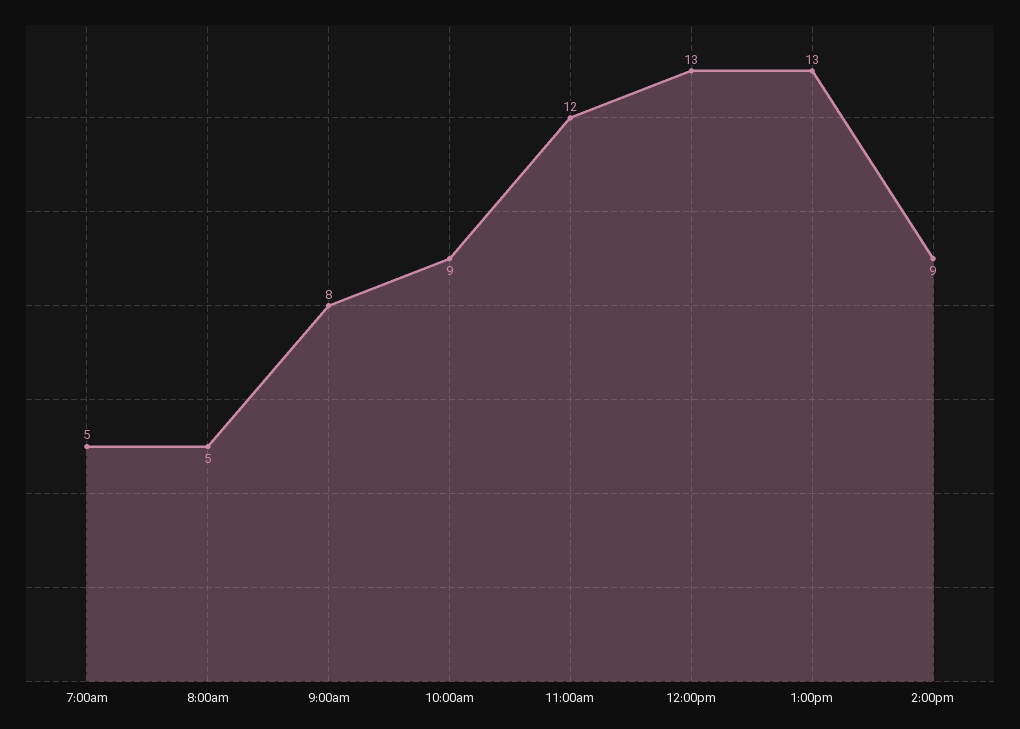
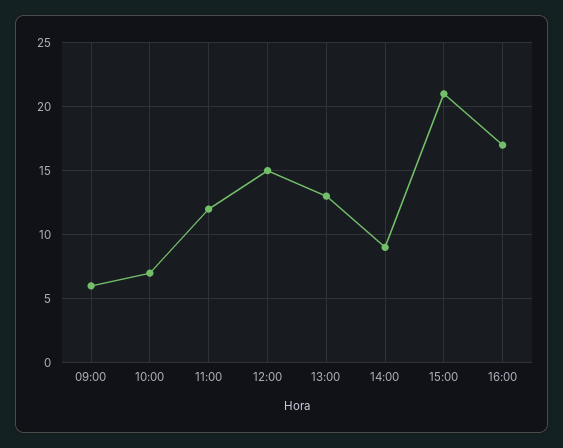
7:00am: 5 -> none
8:00am: 5 -> none
9:00am: 8 -> 6
10:00am: 9 -> 7
12:00pm: 13 -> 15
15:00: none -> 21
16:00: none -> 17

